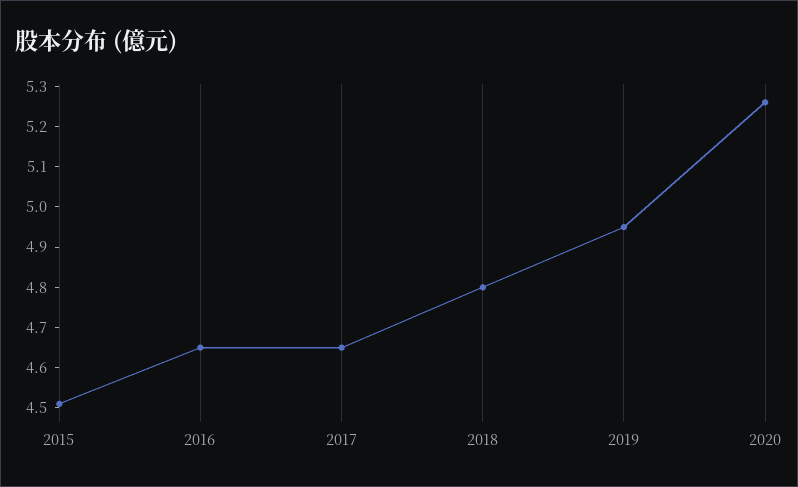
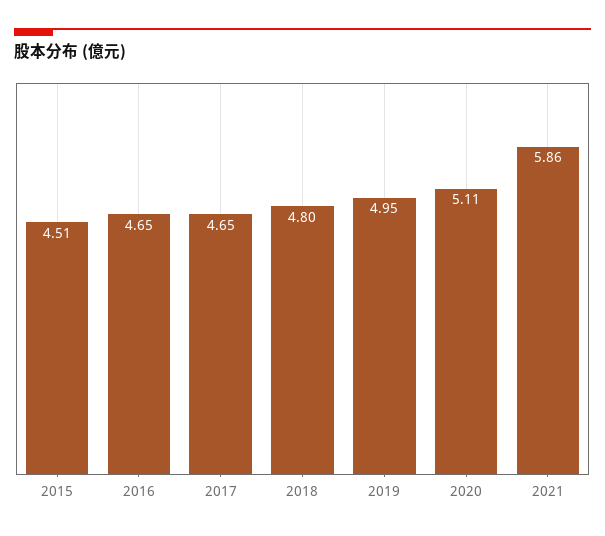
2020: 5.25 -> 5.11
2021: none -> 5.86

